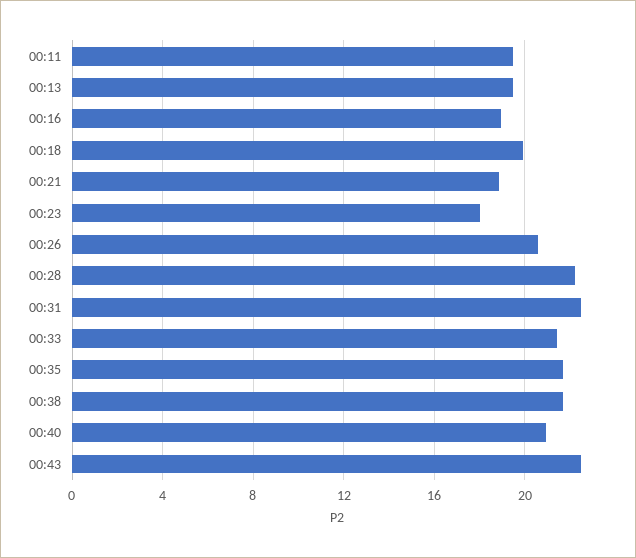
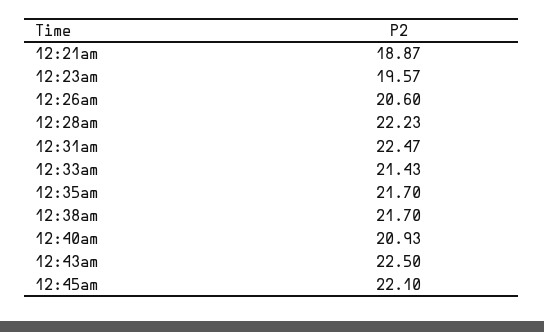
00:11: 19.5 -> none
00:13: 19.5 -> none
00:16: 19 -> none
00:18: 20 -> none
00:23: 18 -> 19.57
12:45am: none -> 22.1

